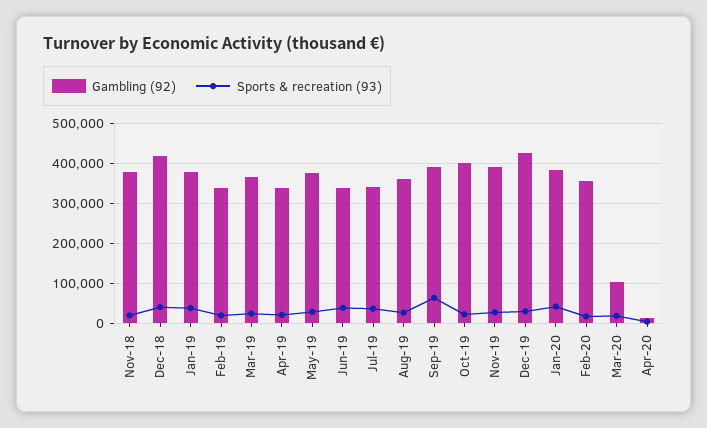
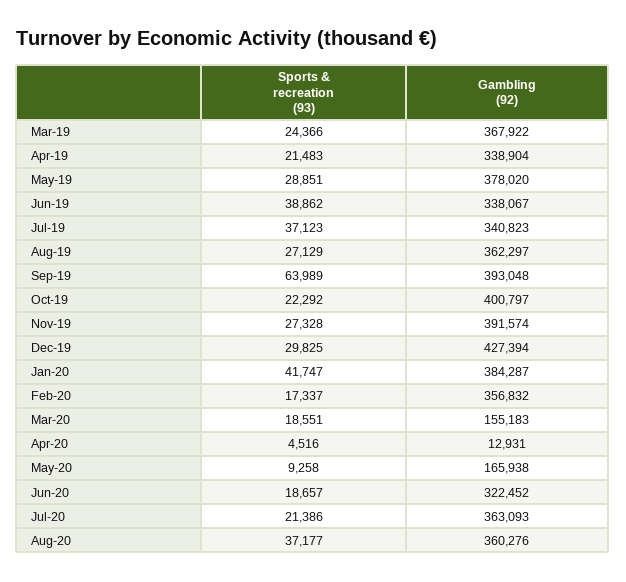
Gambling (92), Nov-18: 380000 -> none
Sports & recreation (93), Nov-18: 20000 -> none
Gambling (92), Dec-18: 420000 -> none
Sports & recreation (93), Dec-18: 40000 -> none
Gambling (92), Jan-19: 380000 -> none
Sports & recreation (93), Jan-19: 40000 -> none
Gambling (92), Feb-19: 340000 -> none
Sports & recreation (93), Feb-19: 20000 -> none
Gambling (92), Mar-20: 100000 -> 155183
Sports & recreation (93), May-20: none -> 9258
Gambling (92), May-20: none -> 165938
Sports & recreation (93), Jun-20: none -> 18657
Gambling (92), Jun-20: none -> 322452
Sports & recreation (93), Jul-20: none -> 21386
Gambling (92), Jul-20: none -> 363093
Sports & recreation (93), Aug-20: none -> 37177
Gambling (92), Aug-20: none -> 360276

